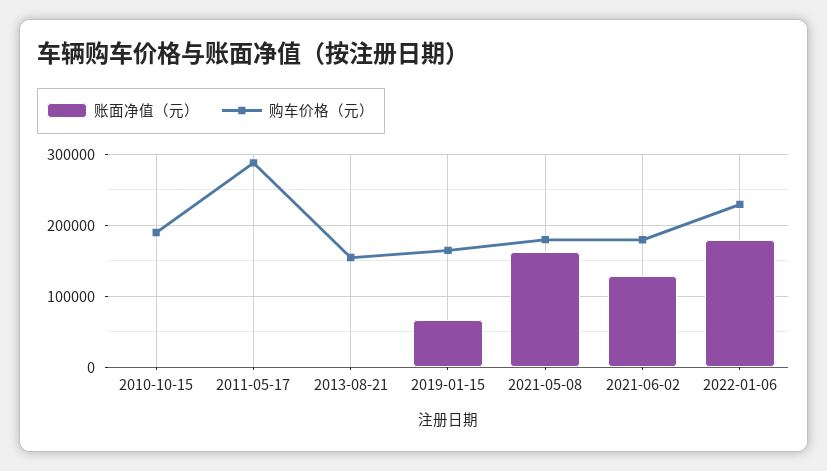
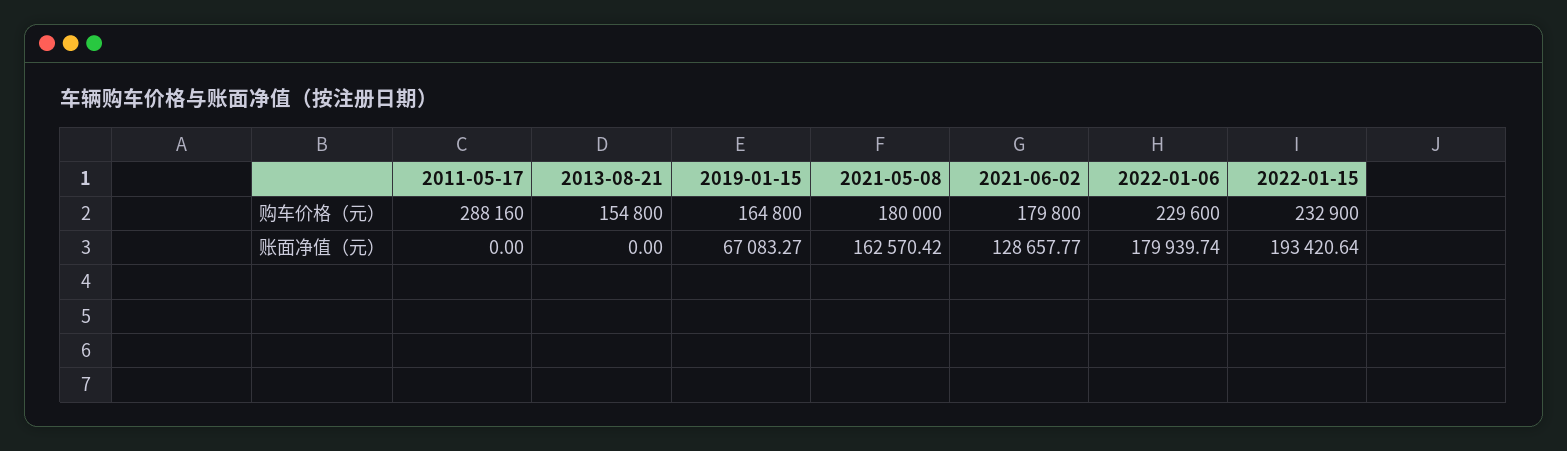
账面净值（元）, 2010-10-15: 0 -> none
购车价格（元）, 2010-10-15: 190000 -> none
购车价格（元）, 2022-01-15: none -> 232900
账面净值（元）, 2022-01-15: none -> 193420.64

